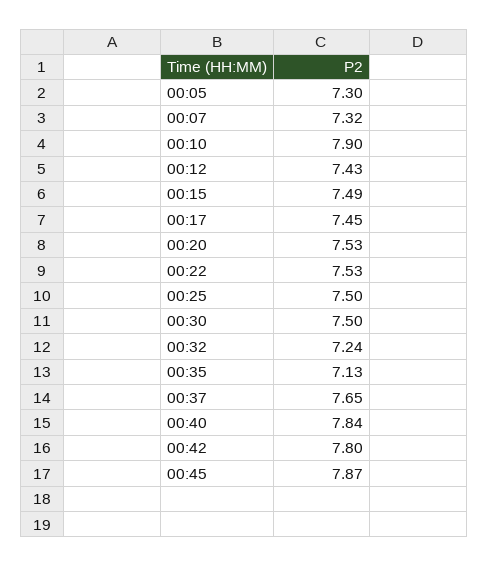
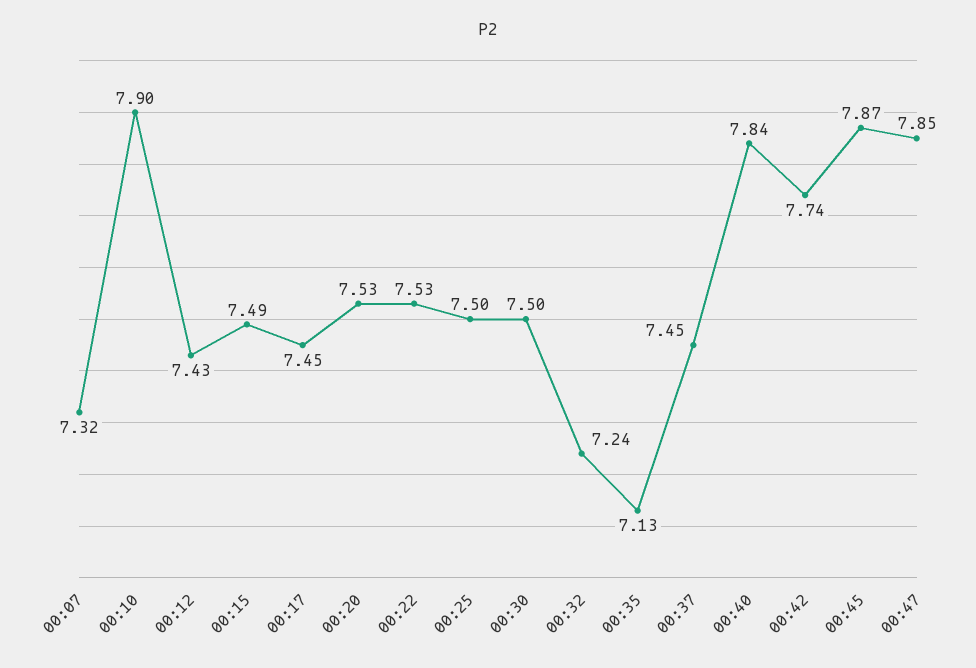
00:05: 7.3 -> none
00:37: 7.65 -> 7.45
00:42: 7.8 -> 7.74
00:47: none -> 7.85

